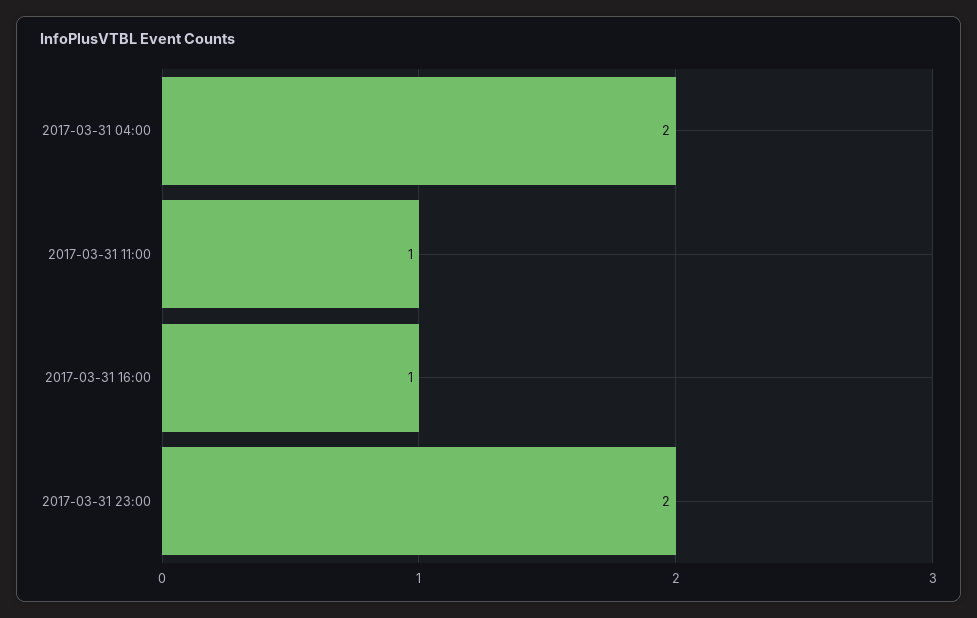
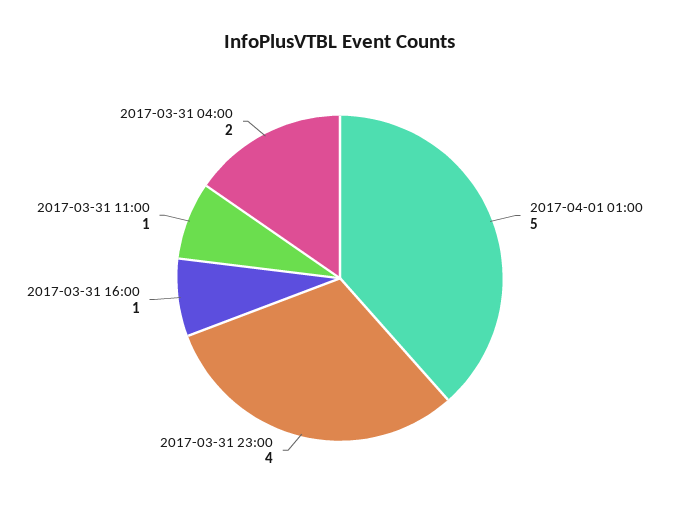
2017-03-31 23:00: 2 -> 4
2017-04-01 01:00: none -> 5

